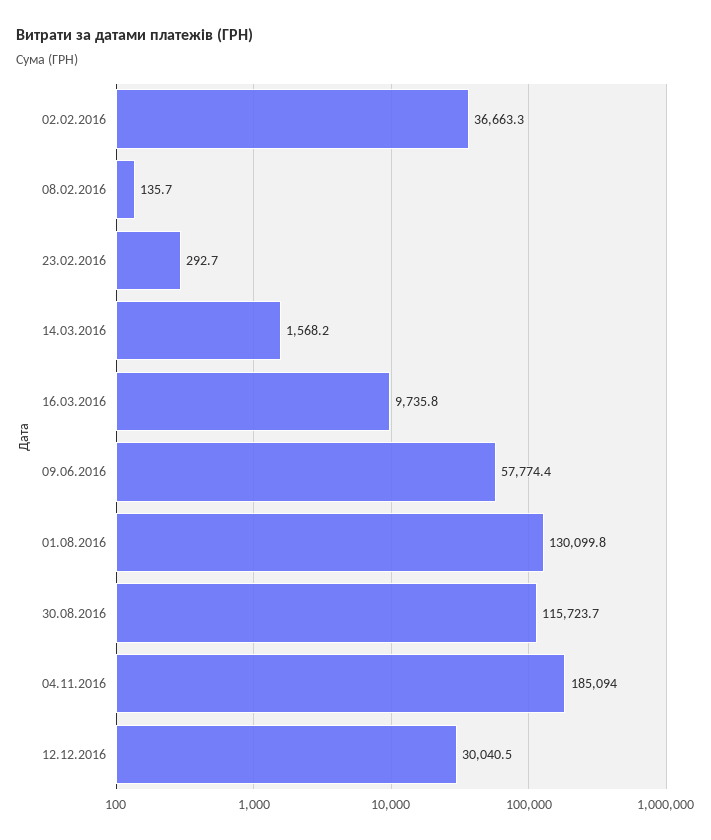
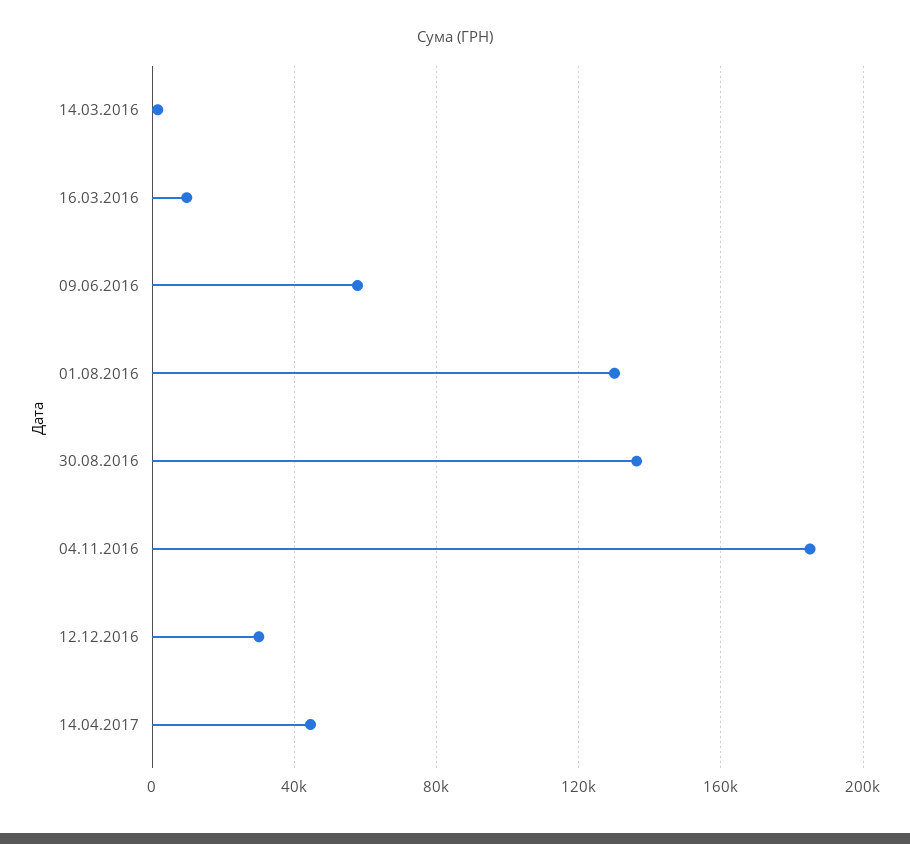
02.02.2016: 36663.3 -> none
08.02.2016: 135.7 -> none
23.02.2016: 292.7 -> none
30.08.2016: 115723.7 -> 135000
14.04.2017: none -> 45000

